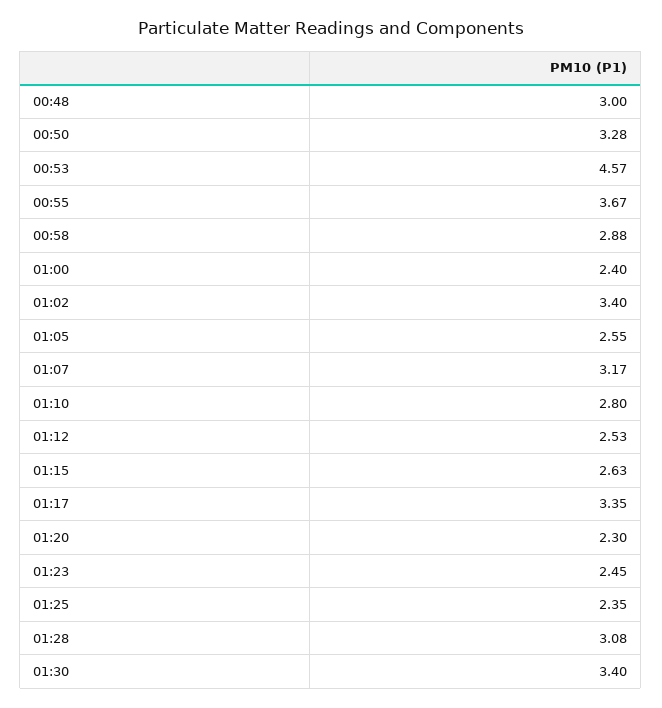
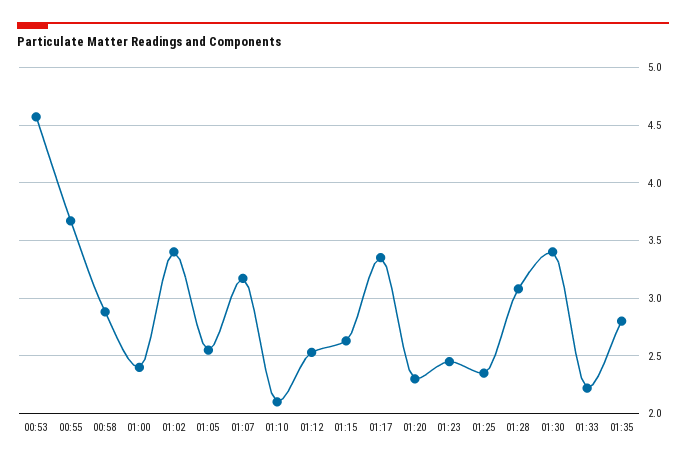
00:48: 3 -> none
00:50: 3.28 -> none
01:10: 2.8 -> 2.1
01:33: none -> 2.2
01:35: none -> 2.8

